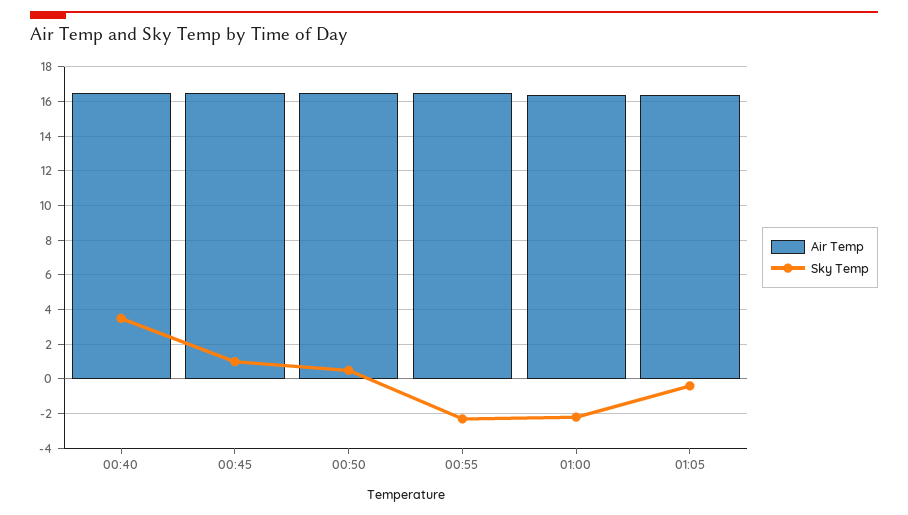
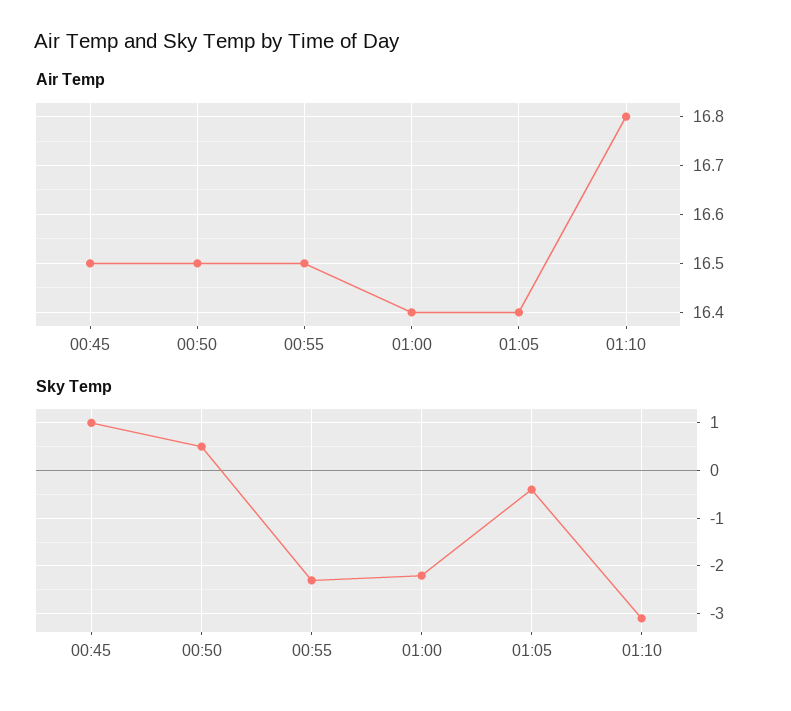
Air Temp, 00:40: 16.5 -> none
Sky Temp, 00:40: 3.5 -> none
Air Temp, 01:10: none -> 16.8
Sky Temp, 01:10: none -> -3

